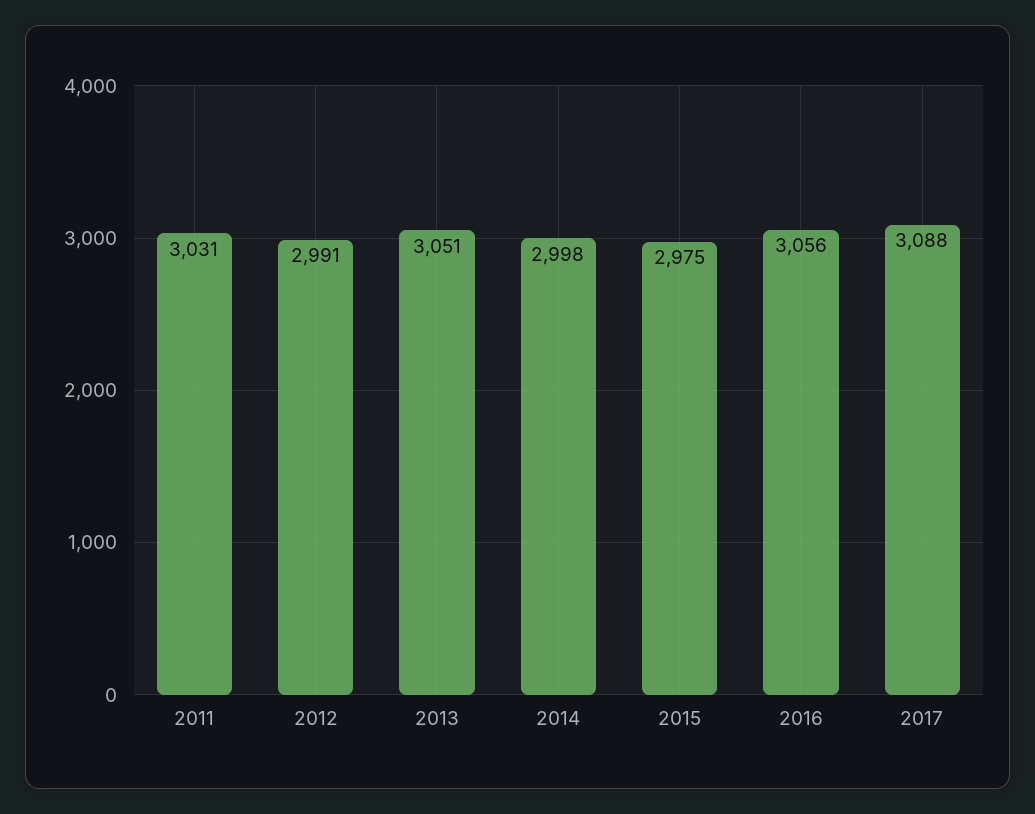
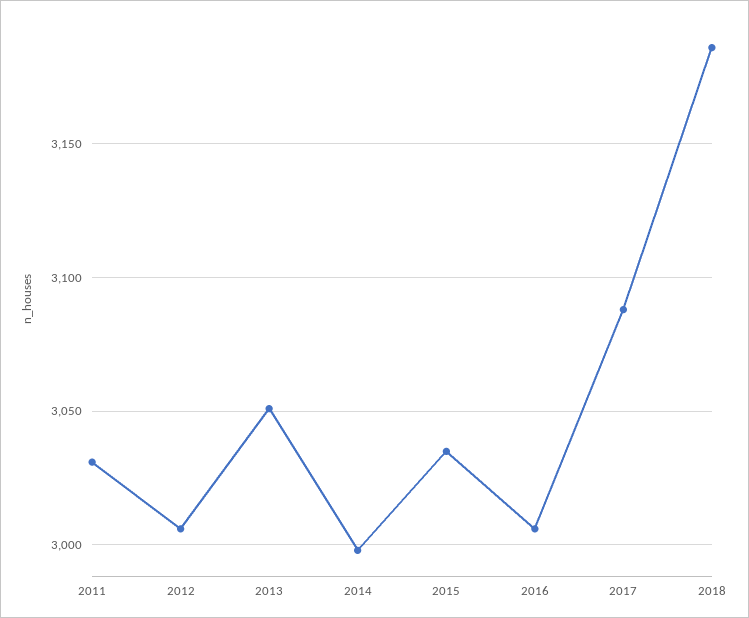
2012: 2991 -> 3005
2015: 2975 -> 3035
2016: 3056 -> 3005
2018: none -> 3185

